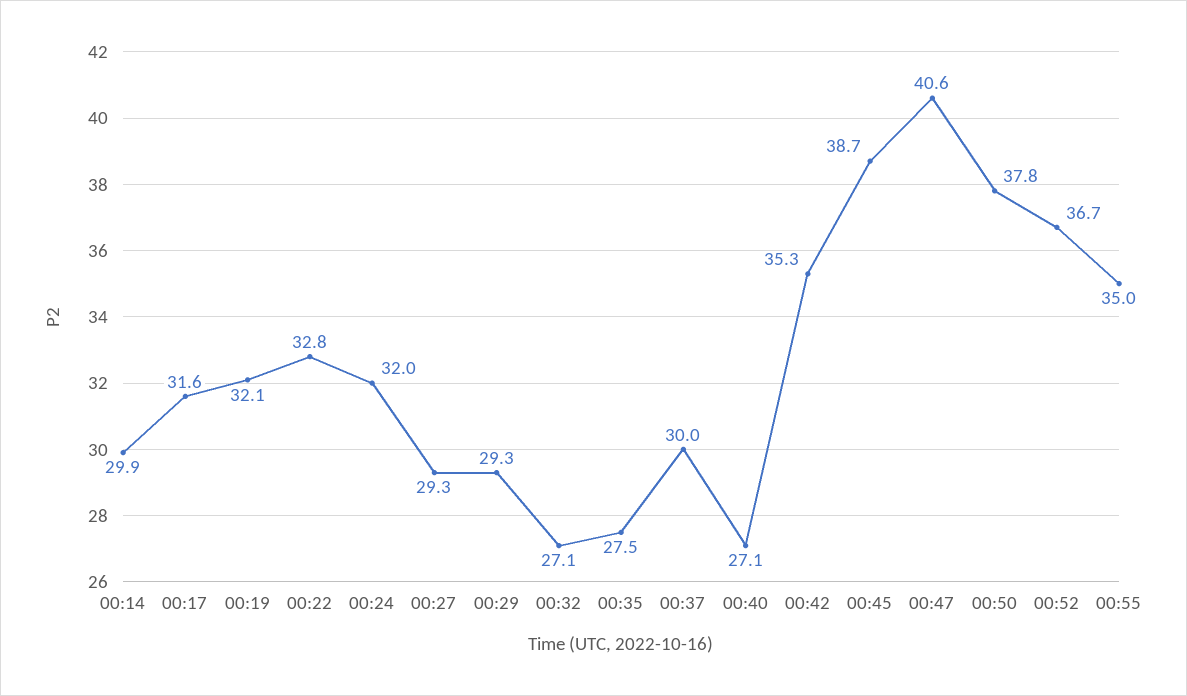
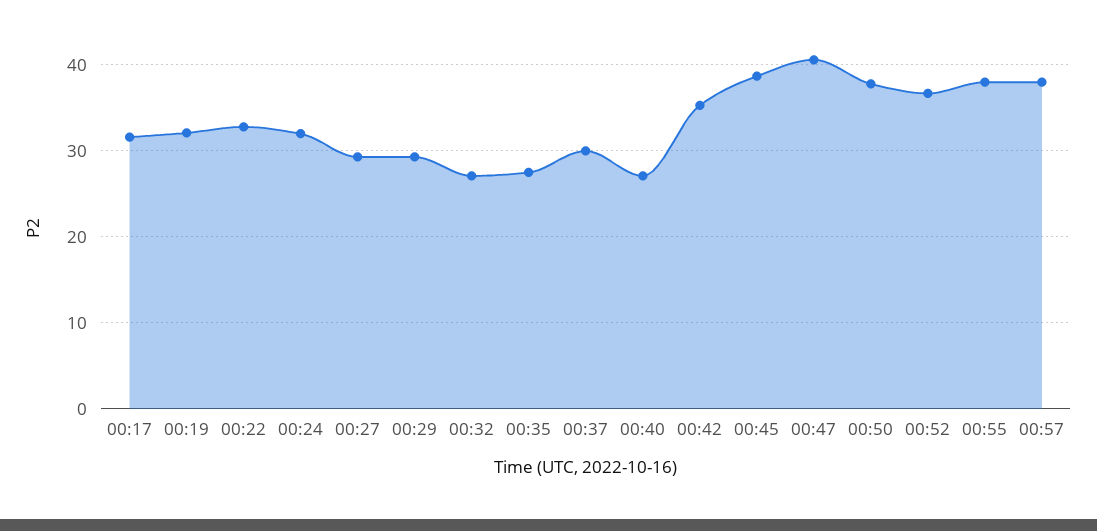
00:14: 29.9 -> none
00:55: 35 -> 38
00:57: none -> 38

